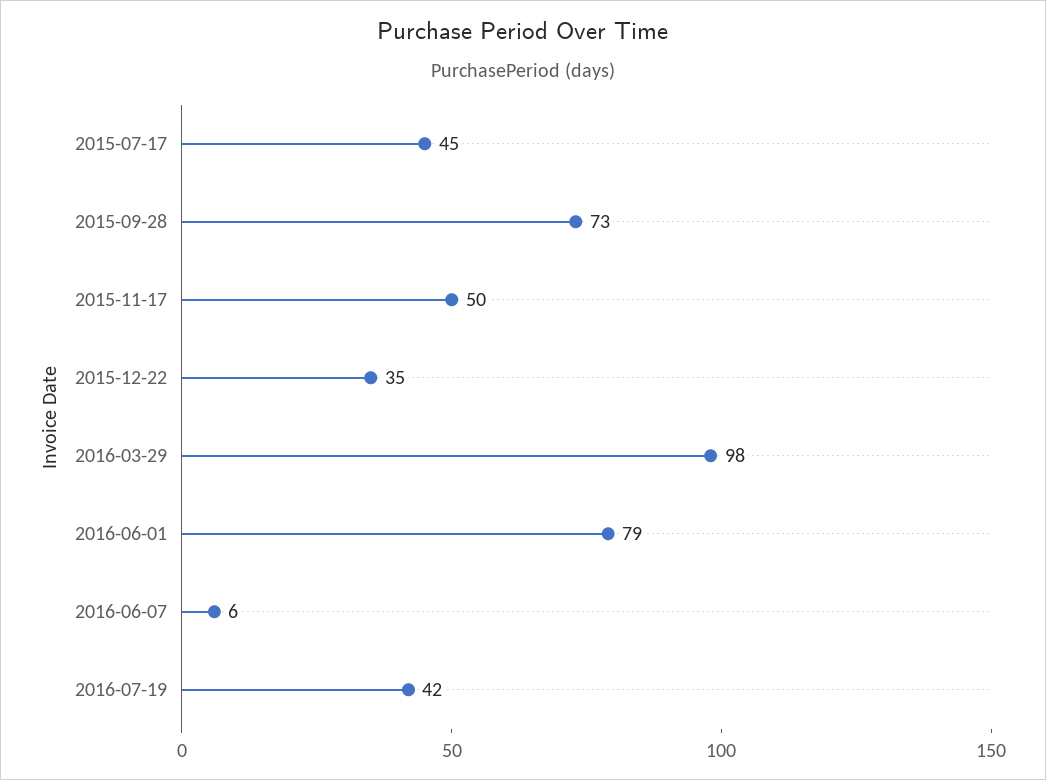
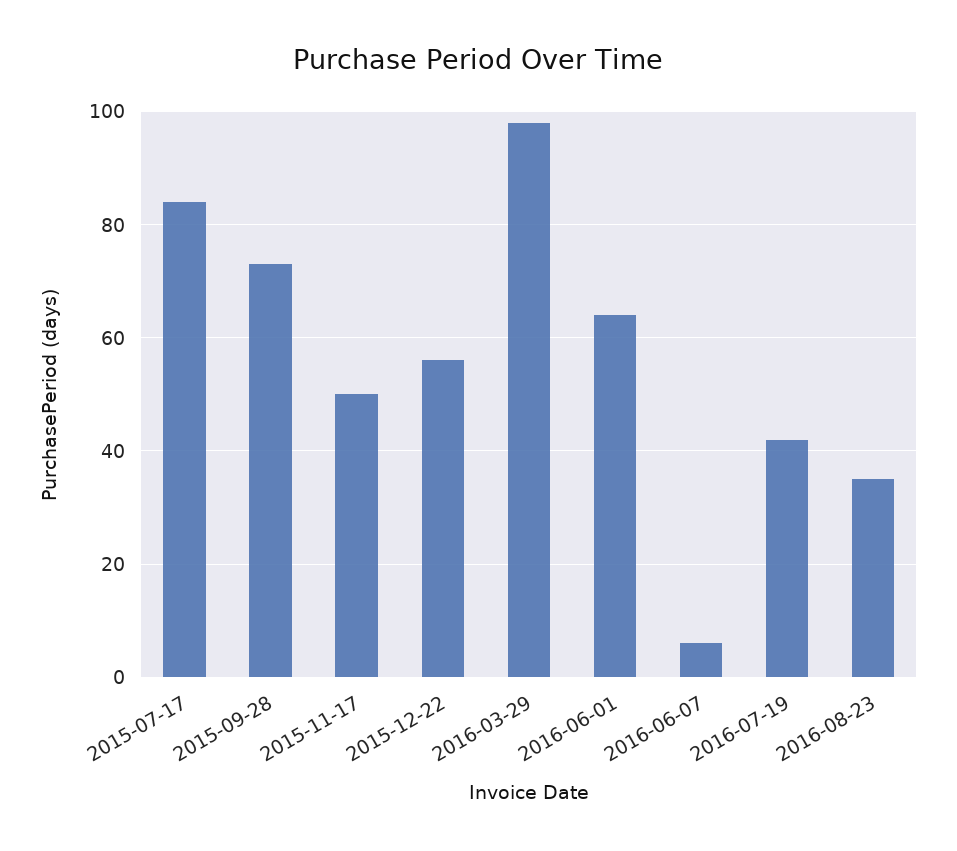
2015-07-17: 45 -> 85
2015-12-22: 35 -> 55
2016-06-01: 79 -> 65
2016-08-23: none -> 35

